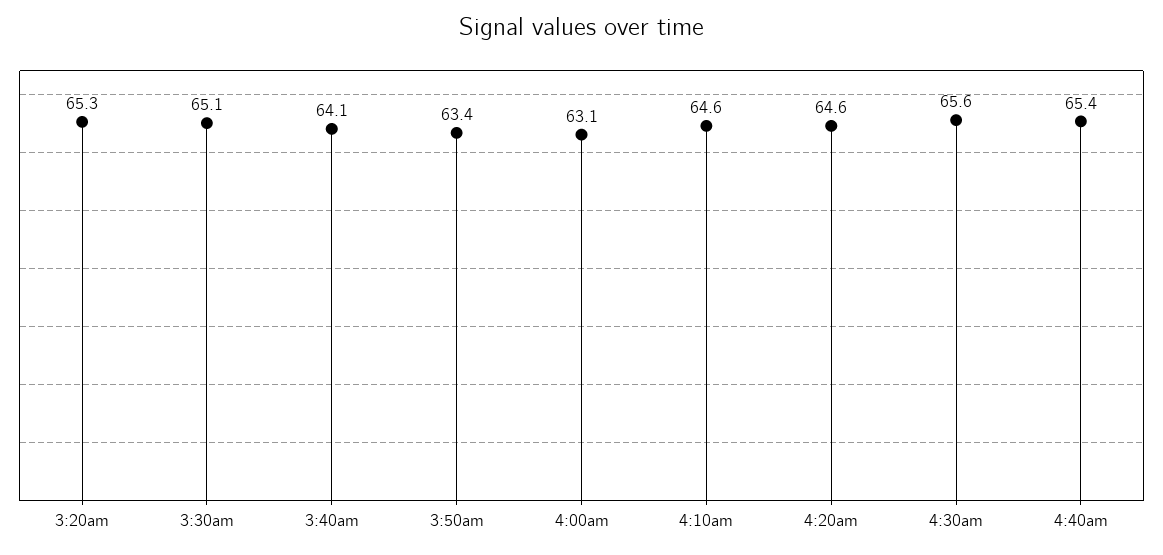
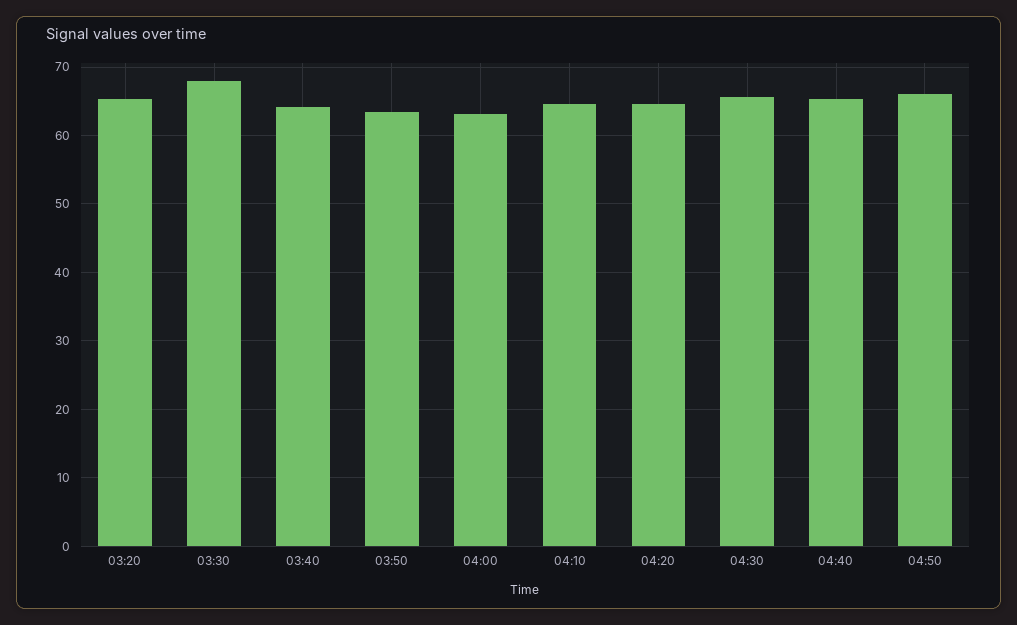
3:30am: 65.1 -> 68
04:50: none -> 66

